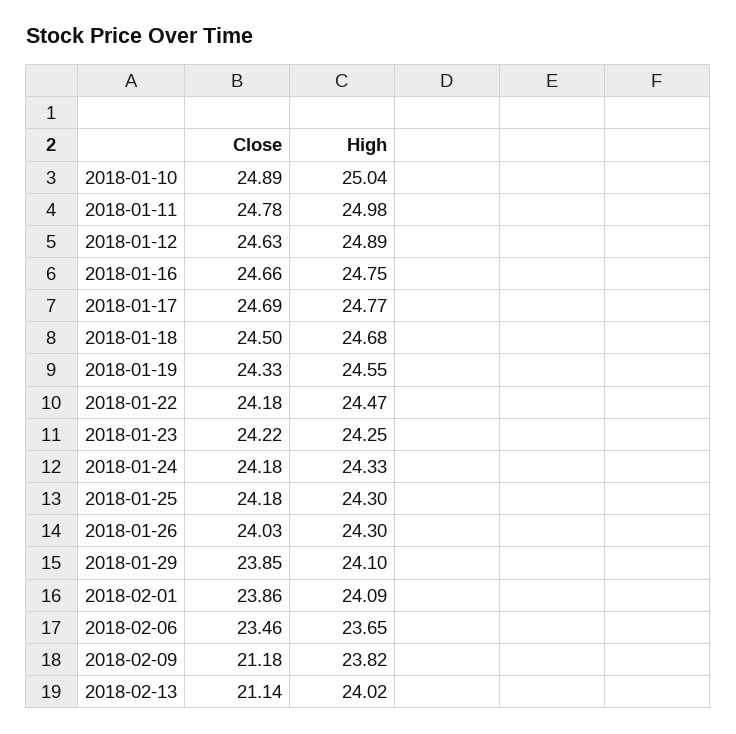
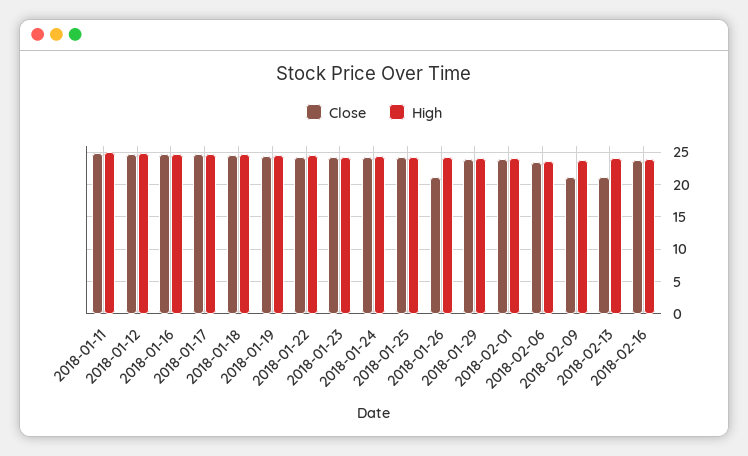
Close, 2018-01-10: 24.89 -> none
High, 2018-01-10: 25.04 -> none
Close, 2018-01-26: 24.03 -> 21
Close, 2018-02-16: none -> 24
High, 2018-02-16: none -> 24

